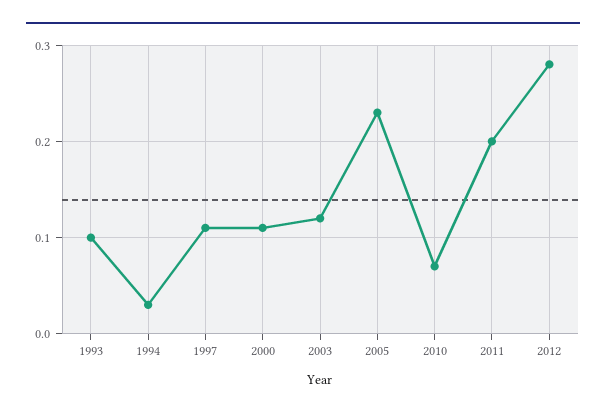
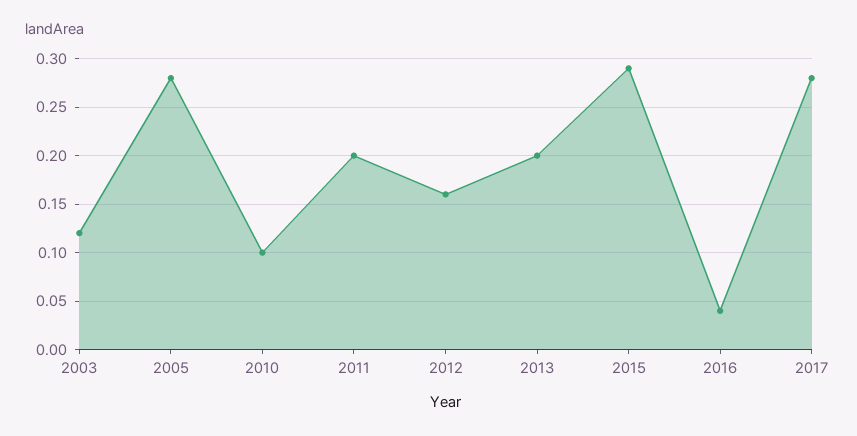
1993: 0.1 -> none
1994: 0.03 -> none
1997: 0.11 -> none
2000: 0.11 -> none
2005: 0.23 -> 0.28
2010: 0.07 -> 0.1
2012: 0.28 -> 0.16
2013: none -> 0.2
2015: none -> 0.29
2016: none -> 0.04
2017: none -> 0.28

